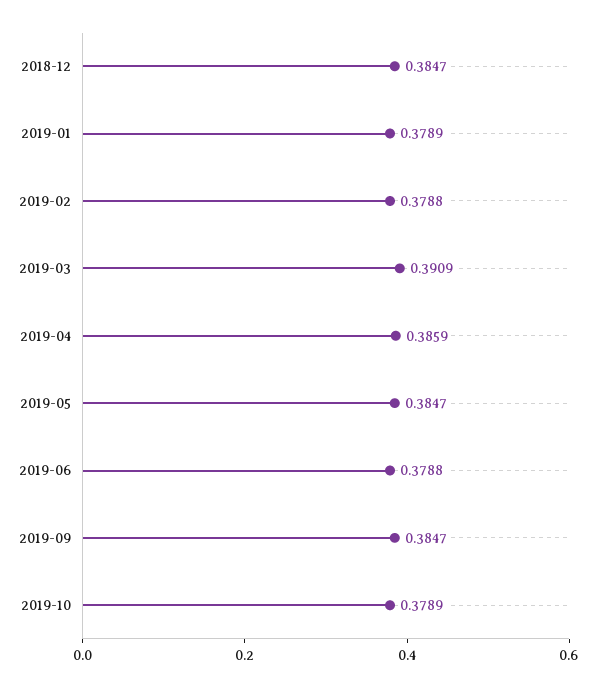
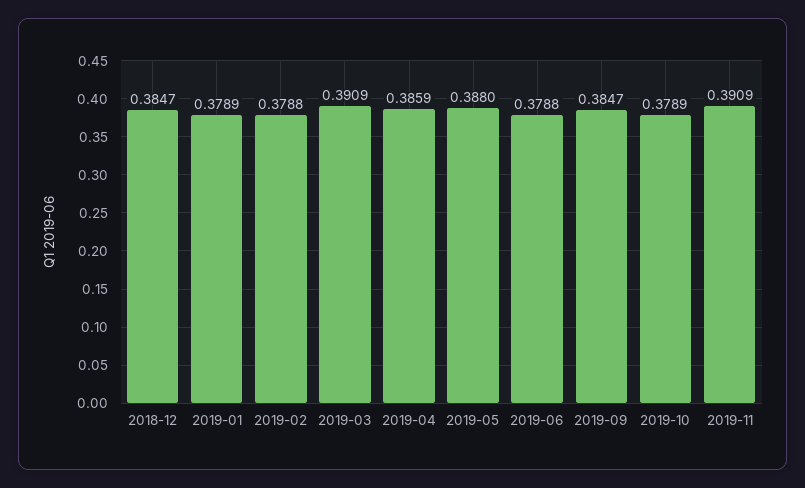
2019-05: 0.3847 -> 0.388
2019-11: none -> 0.3909

